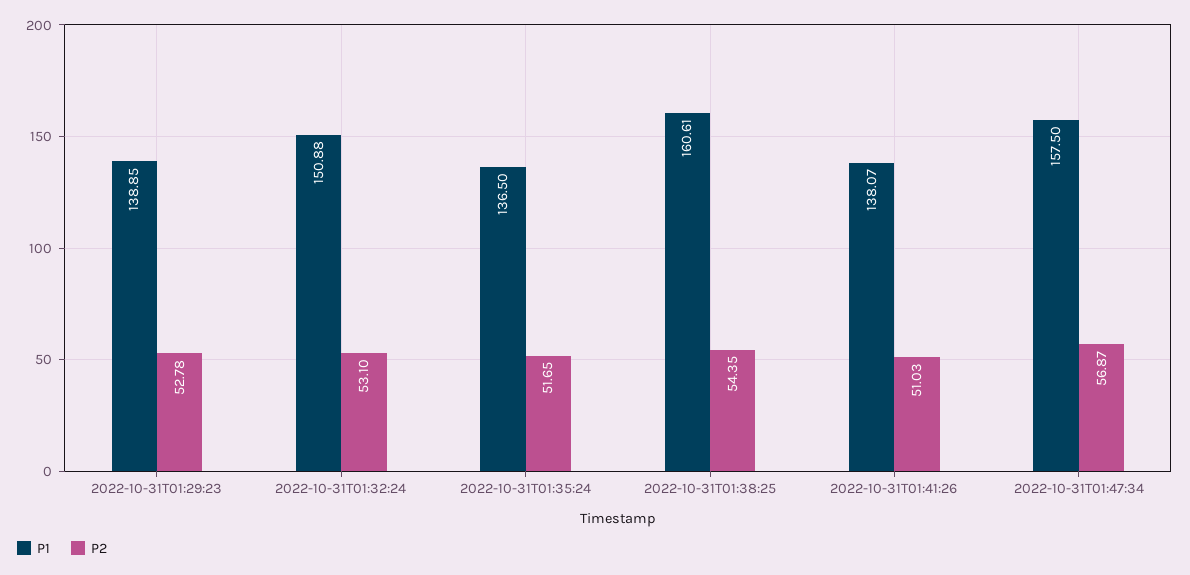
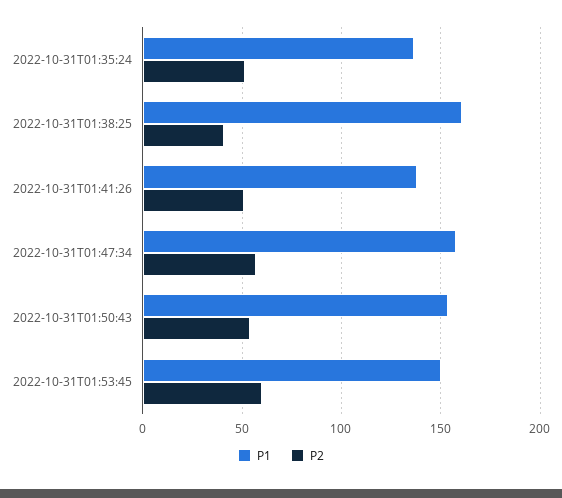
P1, 2022-10-31T01:29:23: 138.85 -> none
P2, 2022-10-31T01:29:23: 52.78 -> none
P1, 2022-10-31T01:32:24: 150.88 -> none
P2, 2022-10-31T01:32:24: 53.1 -> none
P2, 2022-10-31T01:38:25: 54.35 -> 40
P1, 2022-10-31T01:50:43: none -> 155
P2, 2022-10-31T01:50:43: none -> 55
P1, 2022-10-31T01:53:45: none -> 150
P2, 2022-10-31T01:53:45: none -> 60

